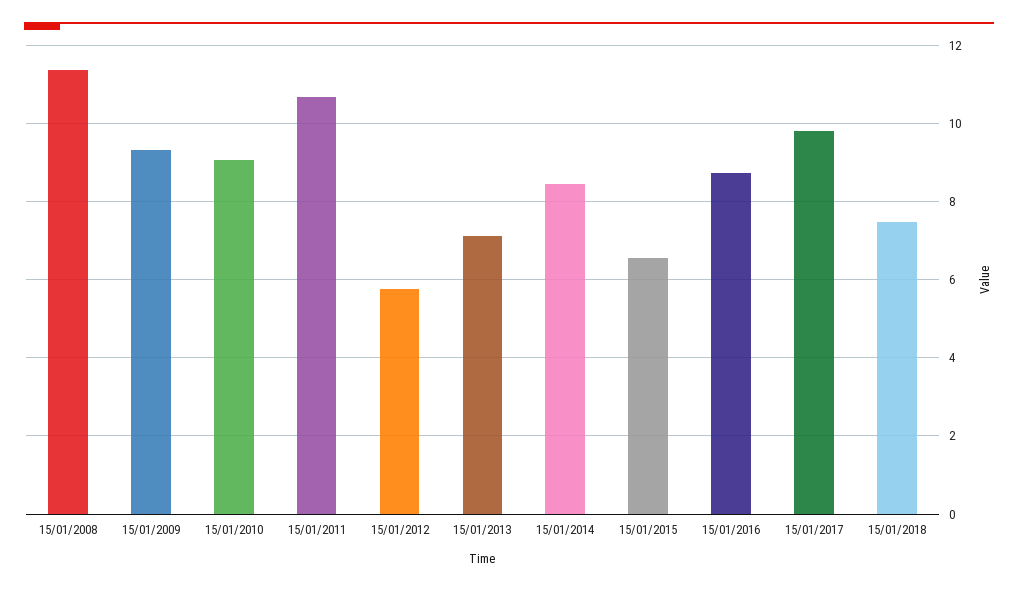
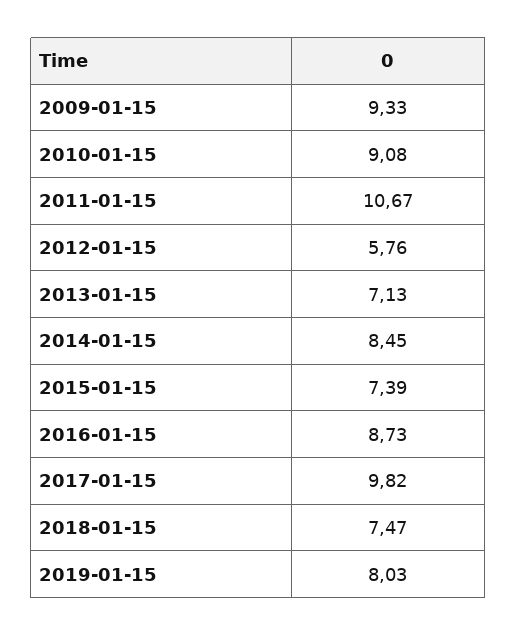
15/01/2008: 11.4 -> none
15/01/2015: 6.6 -> 7.39
2019-01-15: none -> 8.03

